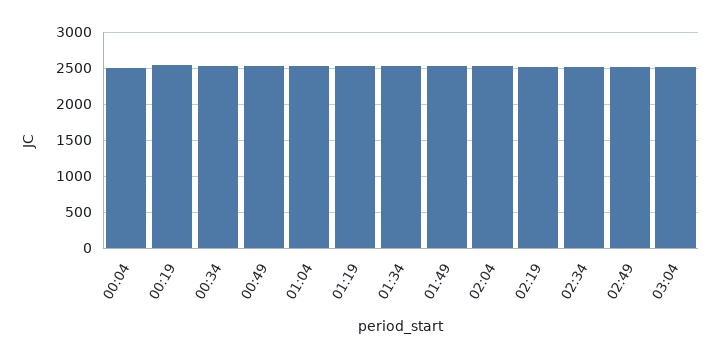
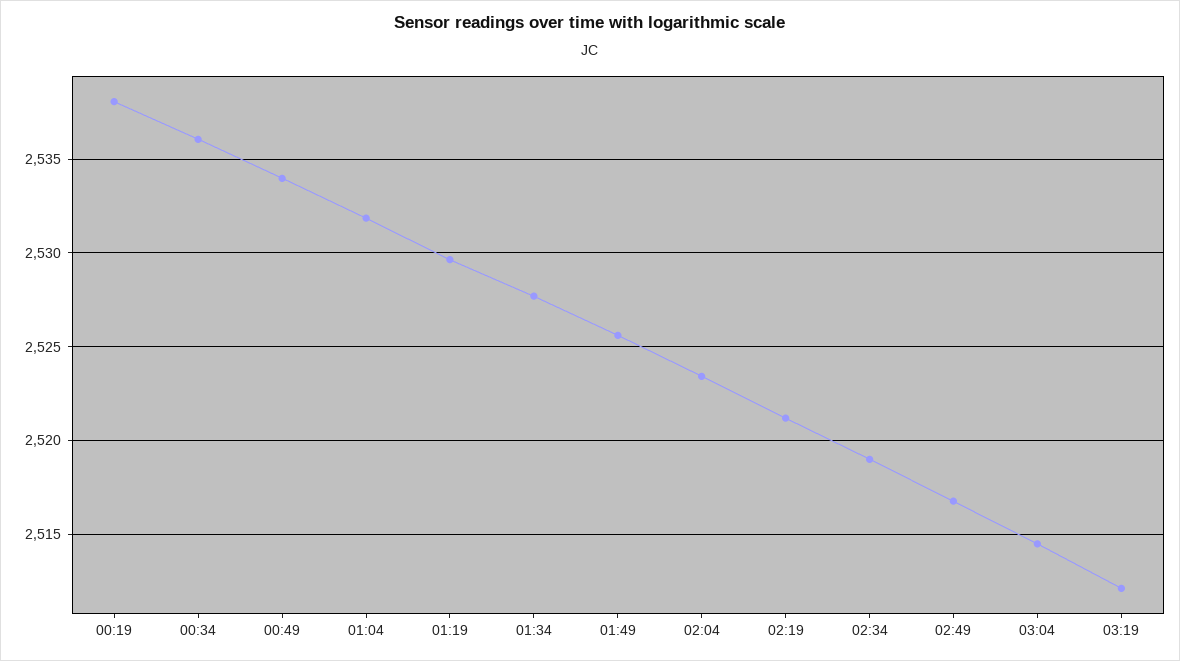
00:04: 2500 -> none
03:19: none -> 2512

